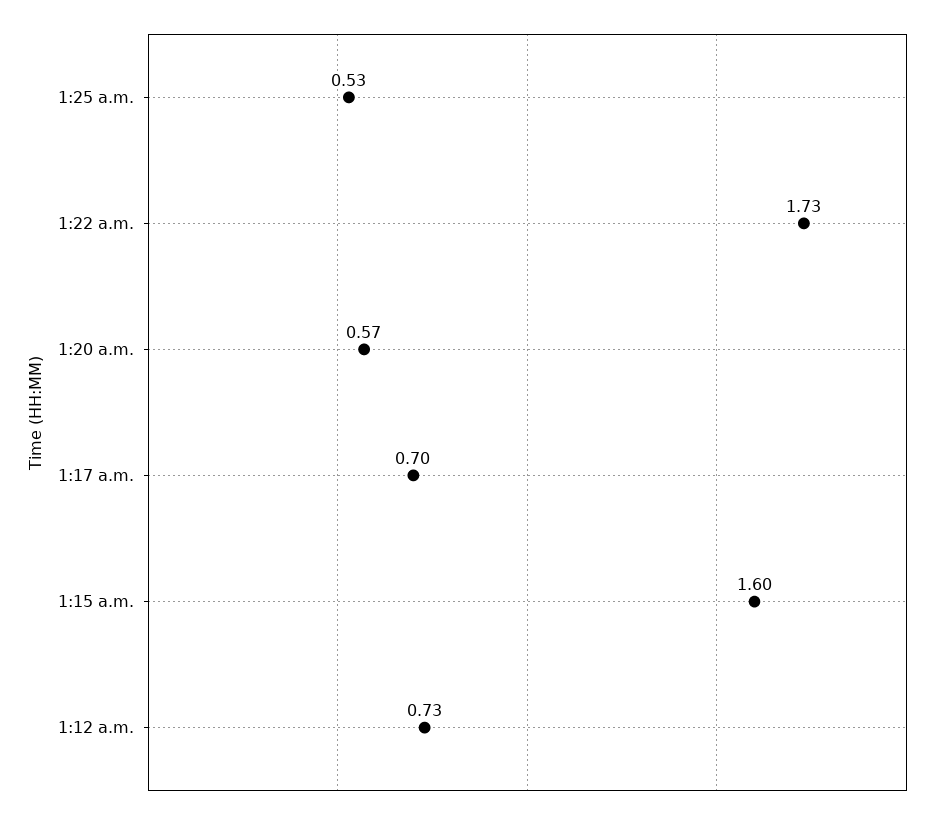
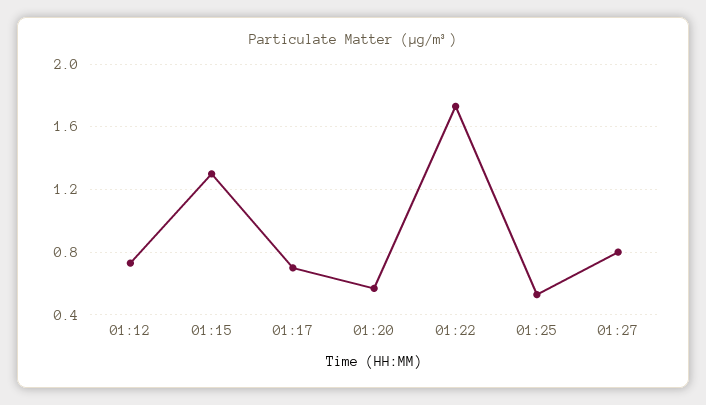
1:15 a.m.: 1.6 -> 1.3
01:27: none -> 0.8

